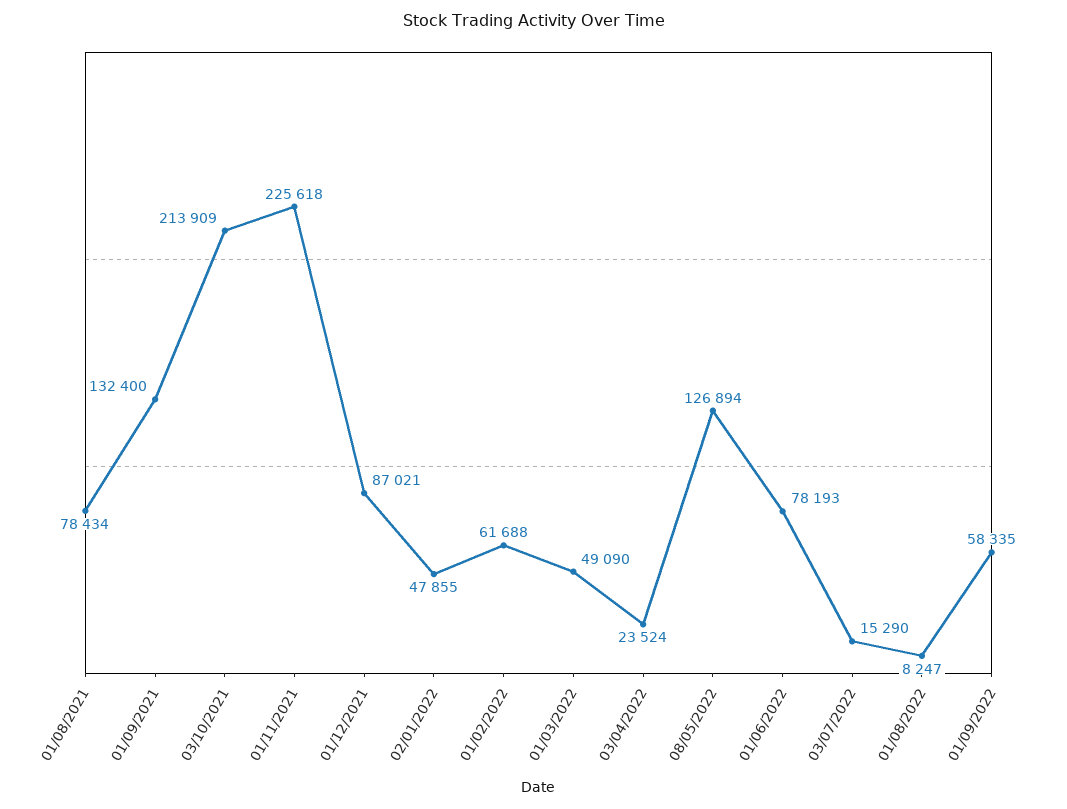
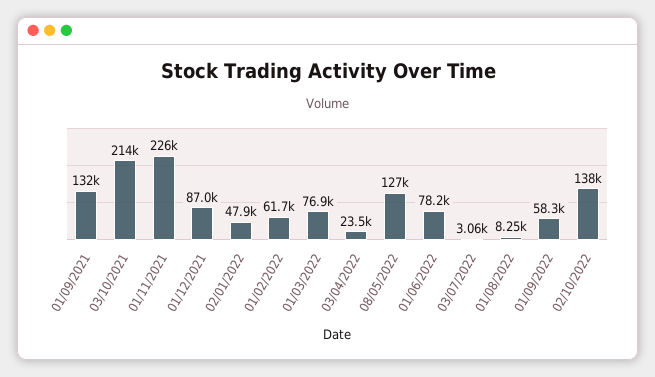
01/08/2021: 78434 -> none
01/03/2022: 49090 -> 76900
03/07/2022: 15290 -> 3060
02/10/2022: none -> 138000

